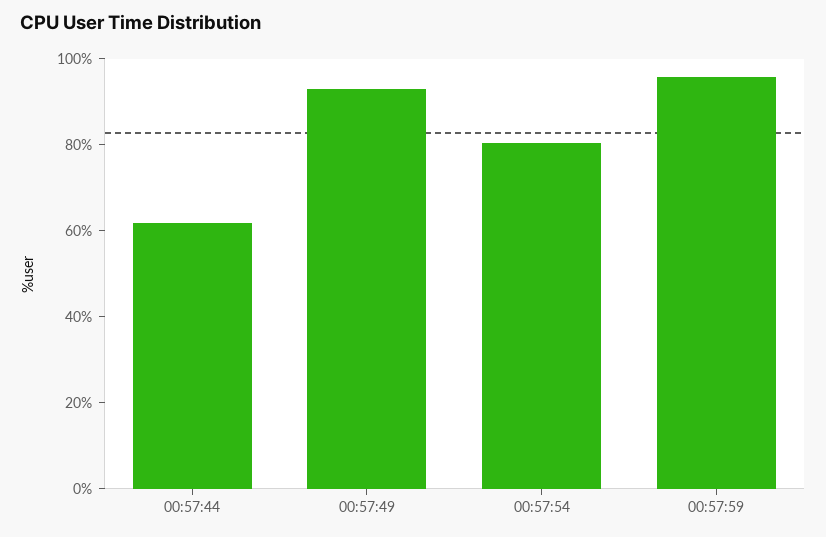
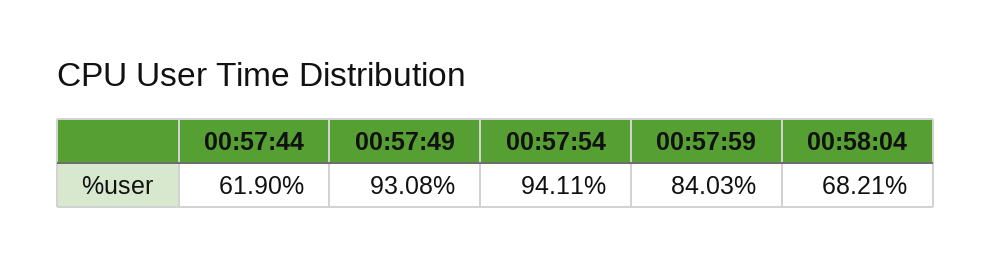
00:57:54: 80 -> 94.11
00:57:59: 95 -> 84.03
00:58:04: none -> 68.21

